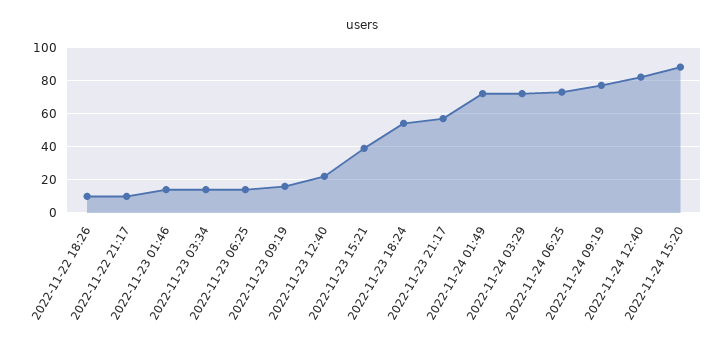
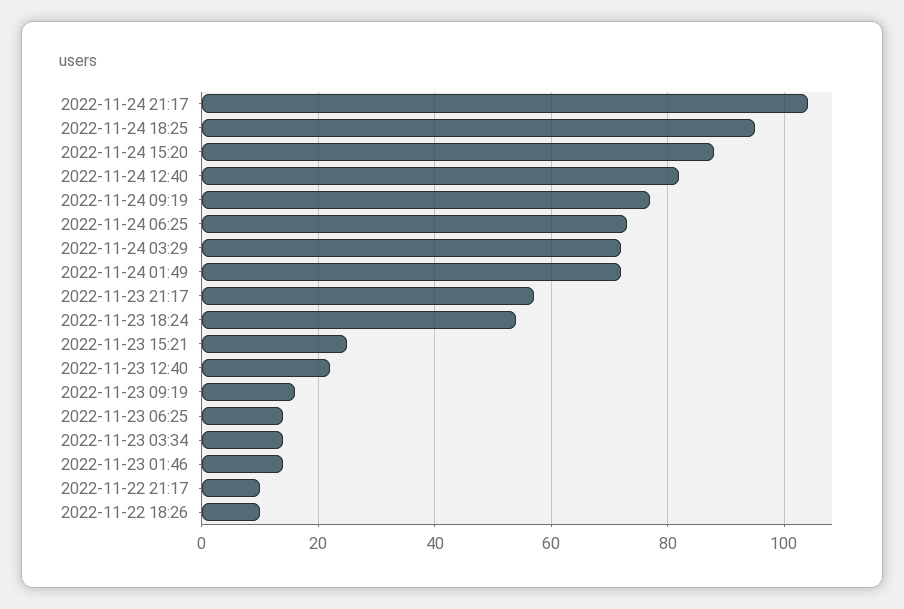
2022-11-23 15:21: 40 -> 25
2022-11-24 21:17: none -> 105
2022-11-24 18:25: none -> 95

